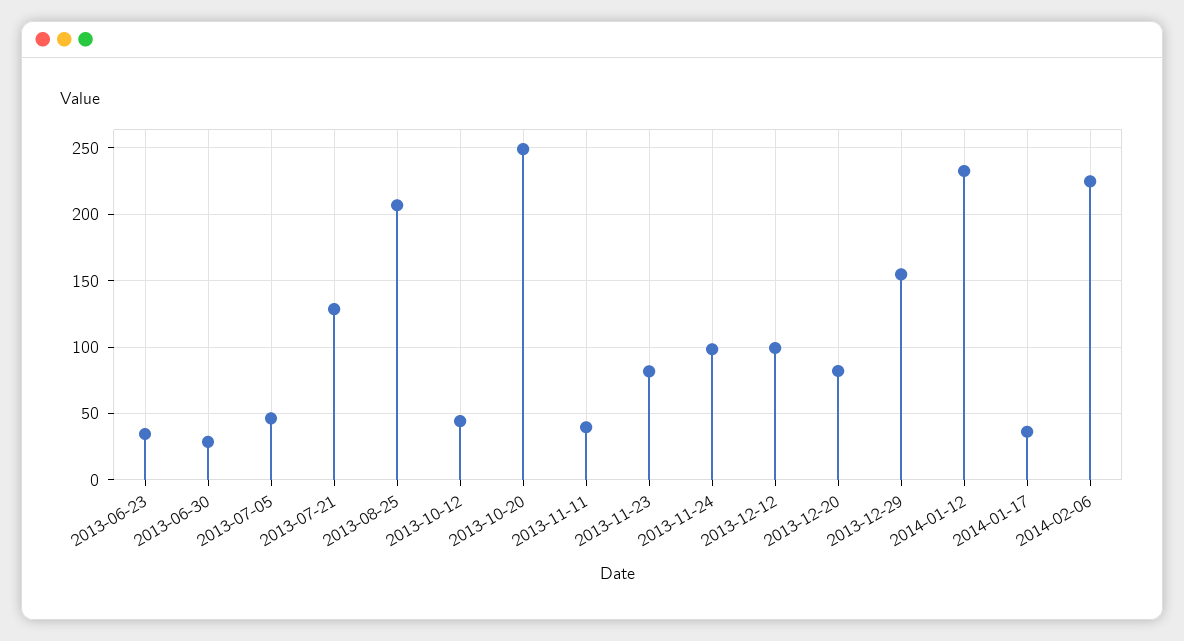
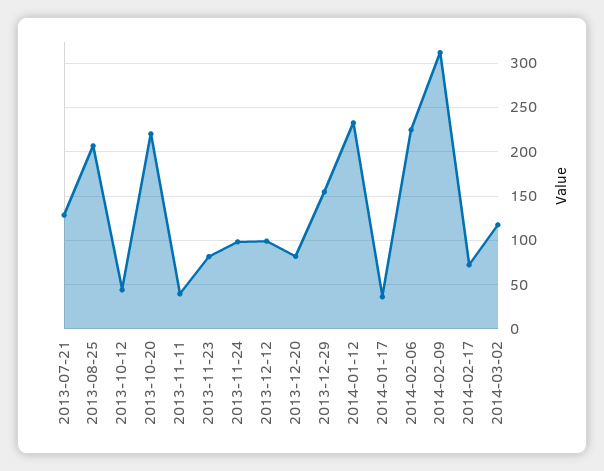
2013-06-23: 35 -> none
2013-06-30: 30 -> none
2013-07-05: 45 -> none
2013-10-20: 250 -> 220
2014-02-09: none -> 310
2014-02-17: none -> 70
2014-03-02: none -> 120

